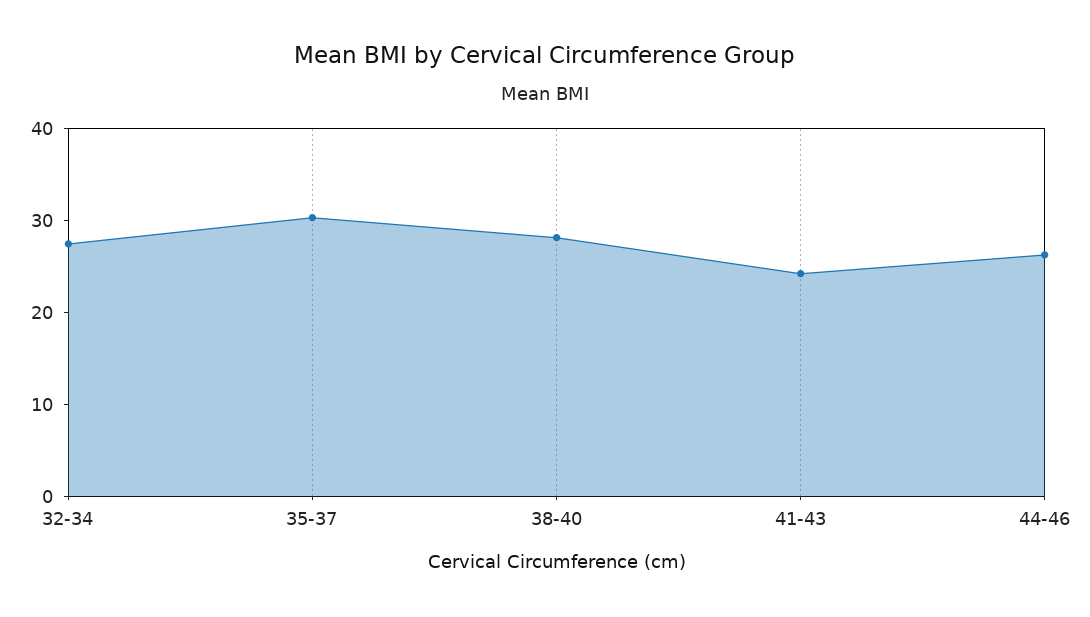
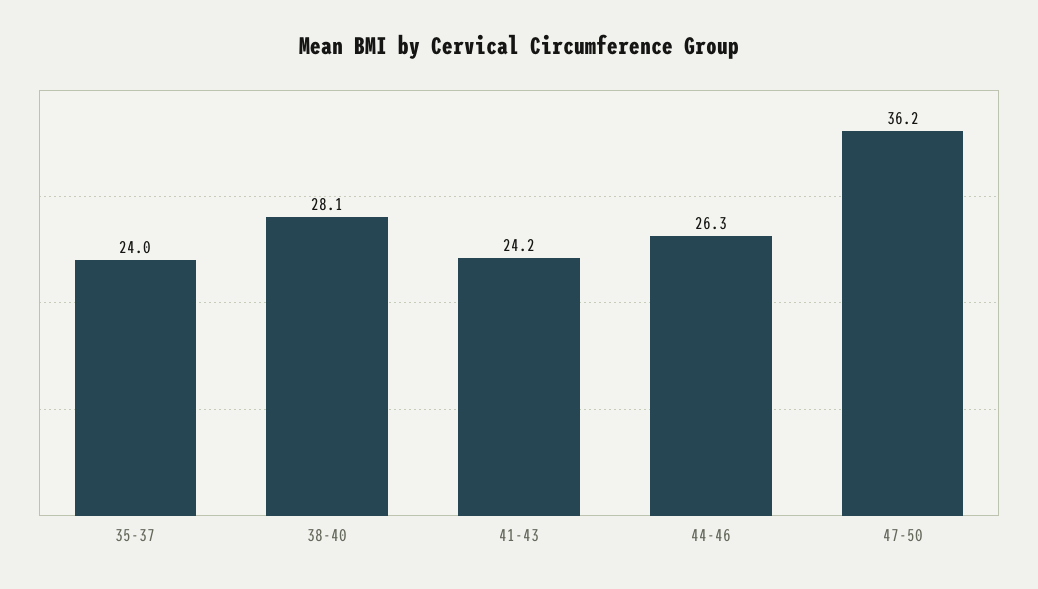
32-34: 28 -> none
35-37: 30 -> 24
47-50: none -> 36.2

